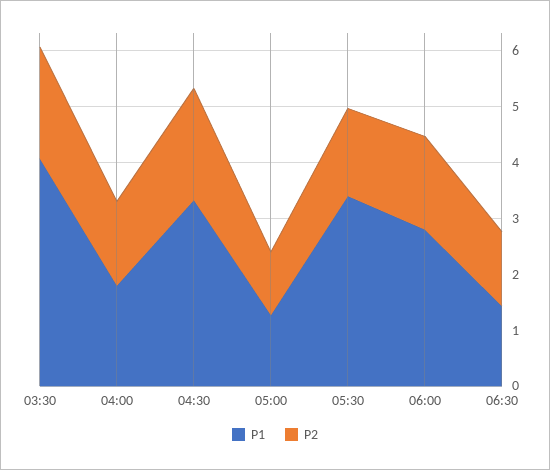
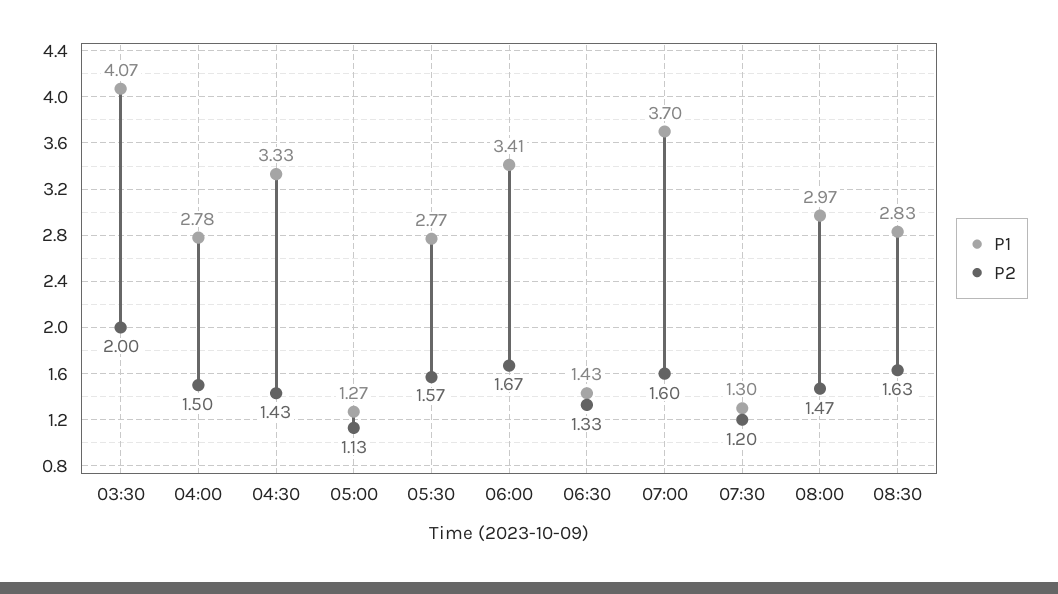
P1, 04:00: 1.8 -> 2.78
P2, 04:30: 2 -> 1.43
P1, 05:30: 3.4 -> 2.77
P1, 06:00: 2.8 -> 3.41
P1, 07:00: none -> 3.7
P2, 07:00: none -> 1.6
P1, 07:30: none -> 1.3
P2, 07:30: none -> 1.2
P1, 08:00: none -> 2.97
P2, 08:00: none -> 1.47
P1, 08:30: none -> 2.83
P2, 08:30: none -> 1.63

